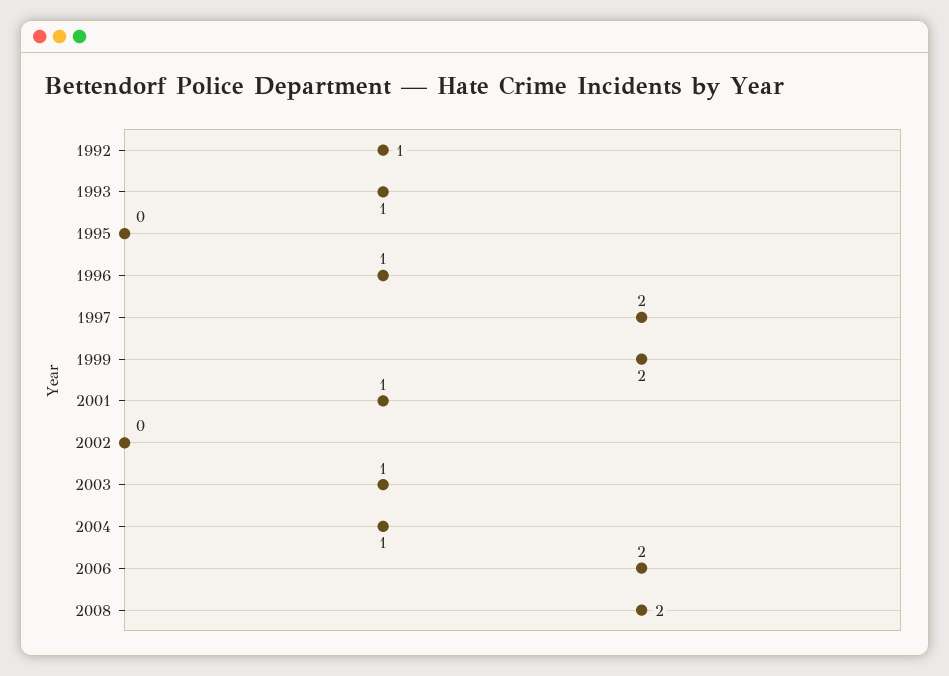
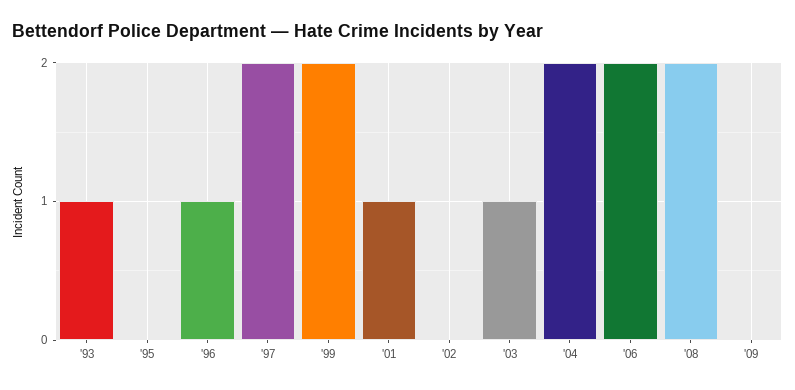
1992: 1 -> none
2004: 1 -> 2
'09: none -> 0

